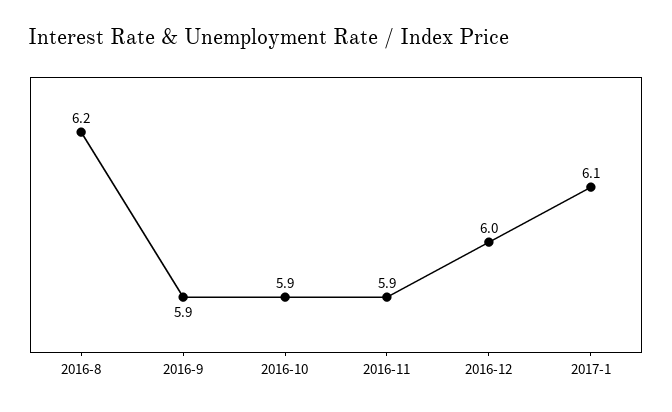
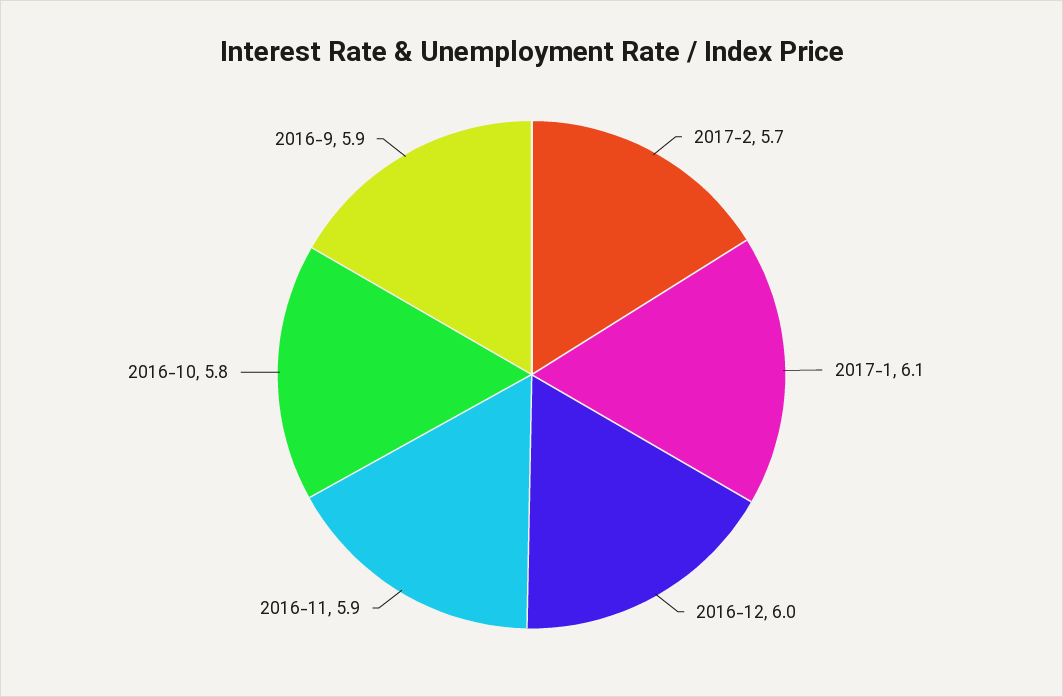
2016-8: 6.2 -> none
2016-10: 5.9 -> 5.8
2017-2: none -> 5.7

